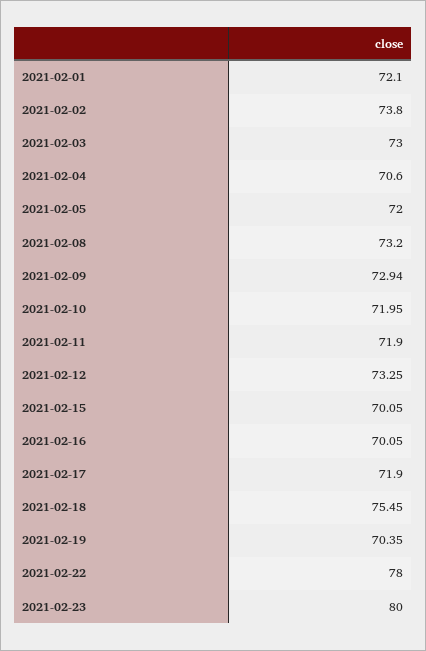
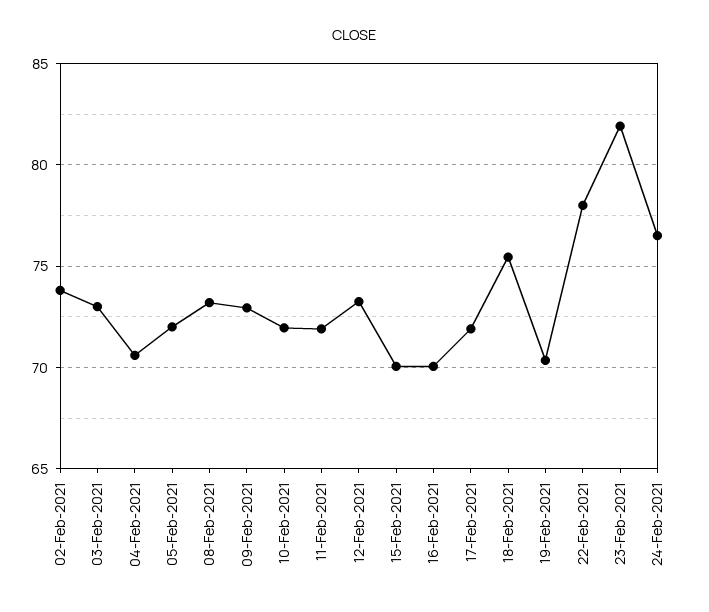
2021-02-01: 72.1 -> none
2021-02-23: 80 -> 82
24-Feb-2021: none -> 76.5

